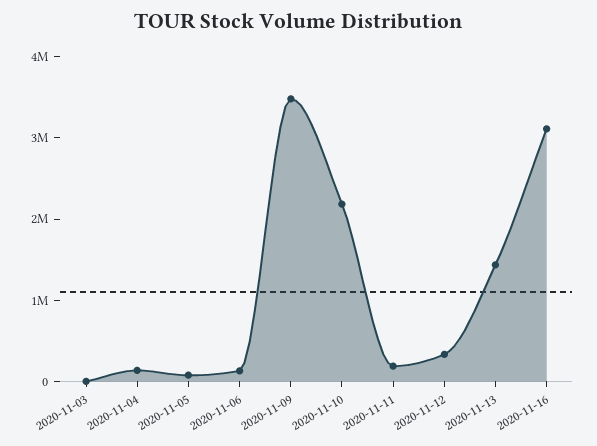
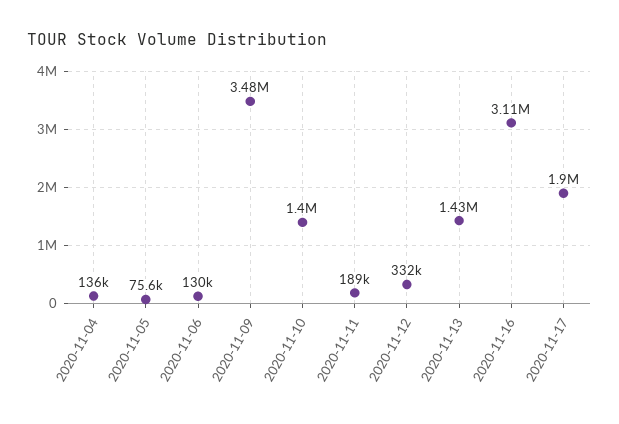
2020-11-03: 0 -> none
2020-11-10: 2200000 -> 1400000
2020-11-17: none -> 1900000

